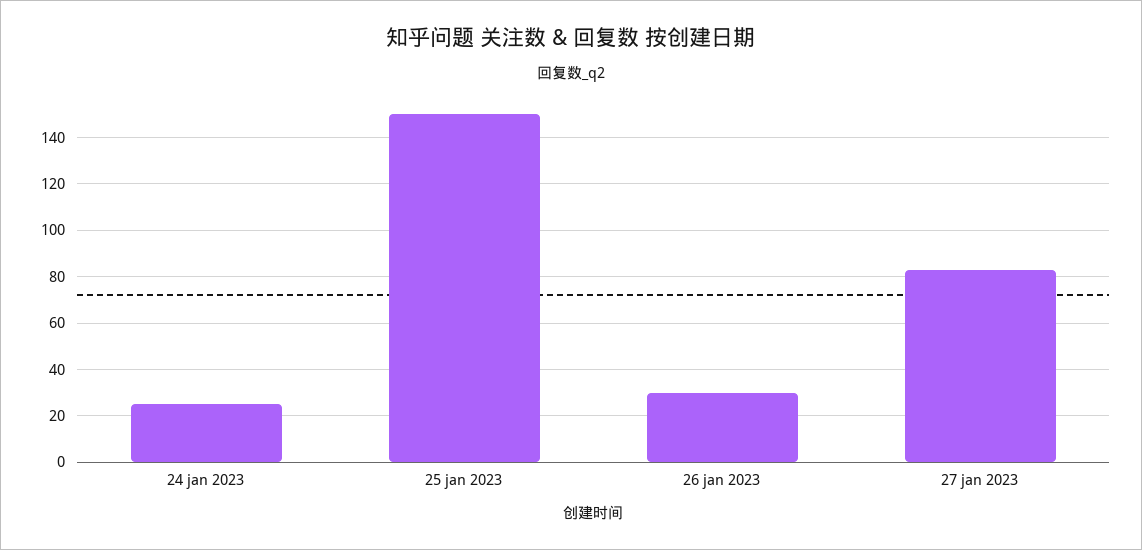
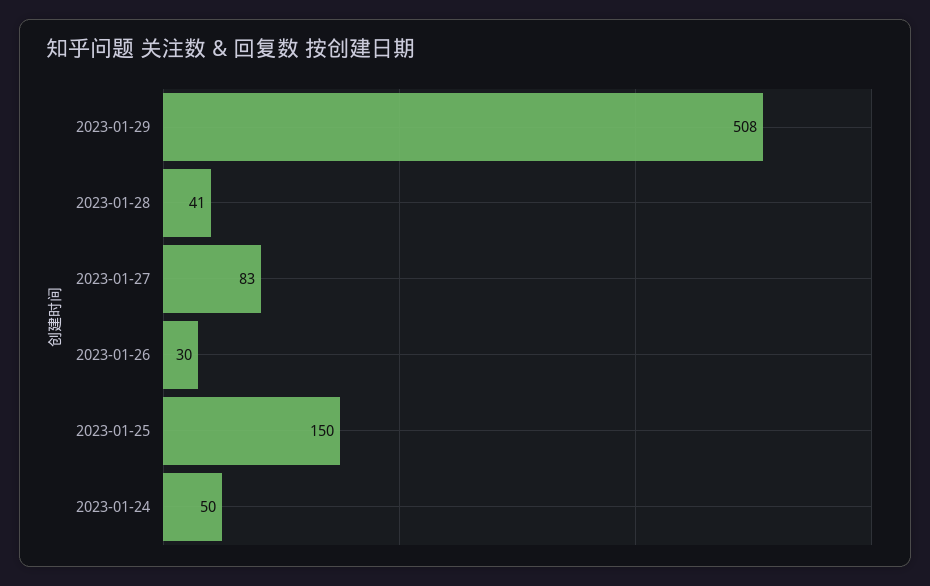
24 jan 2023: 25 -> 50
2023-01-29: none -> 508
2023-01-28: none -> 41

